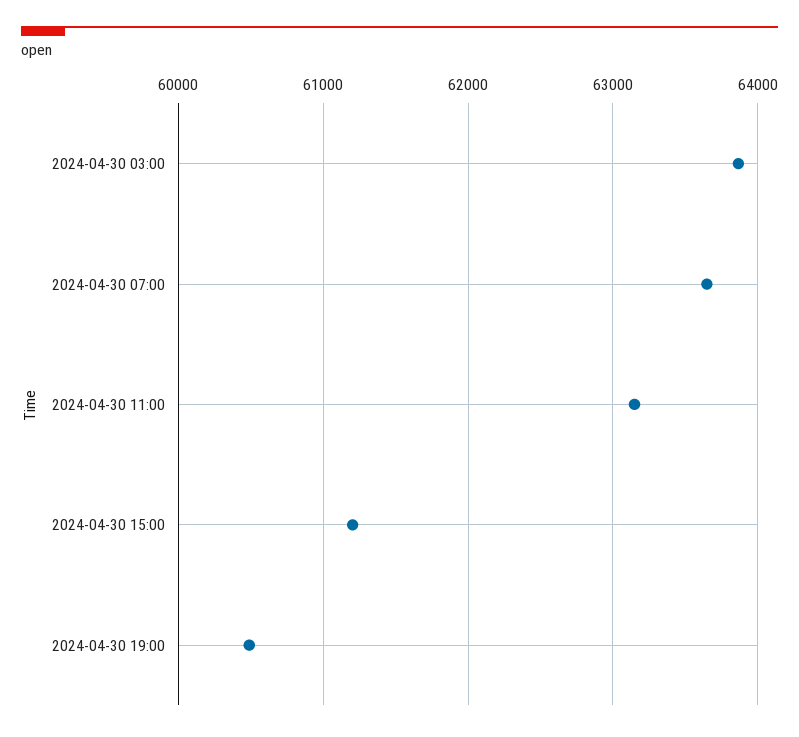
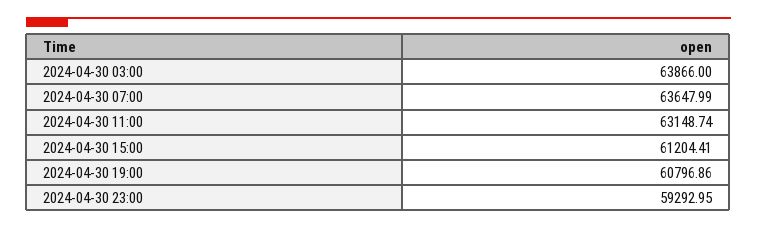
2024-04-30 19:00: 60500 -> 60796.86
2024-04-30 23:00: none -> 59292.95

